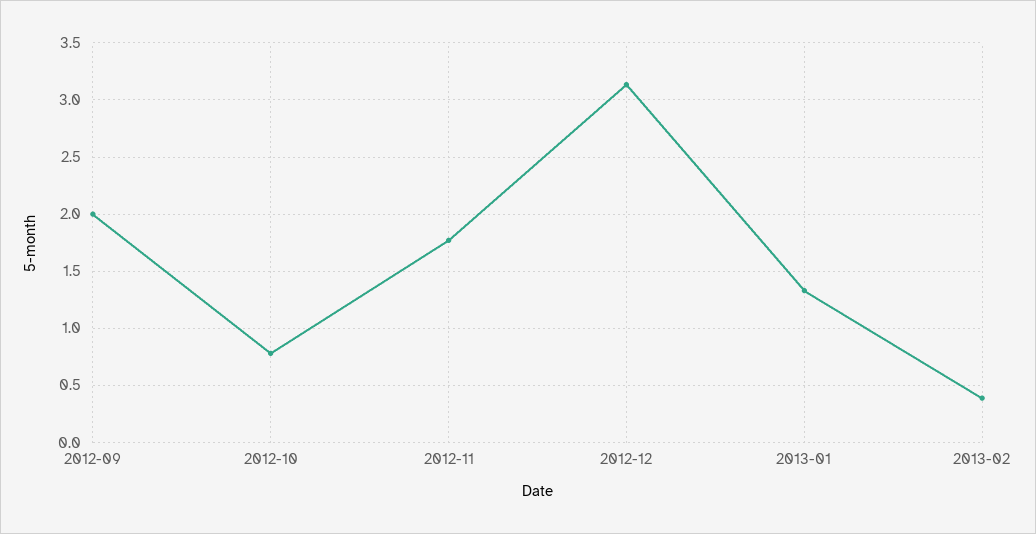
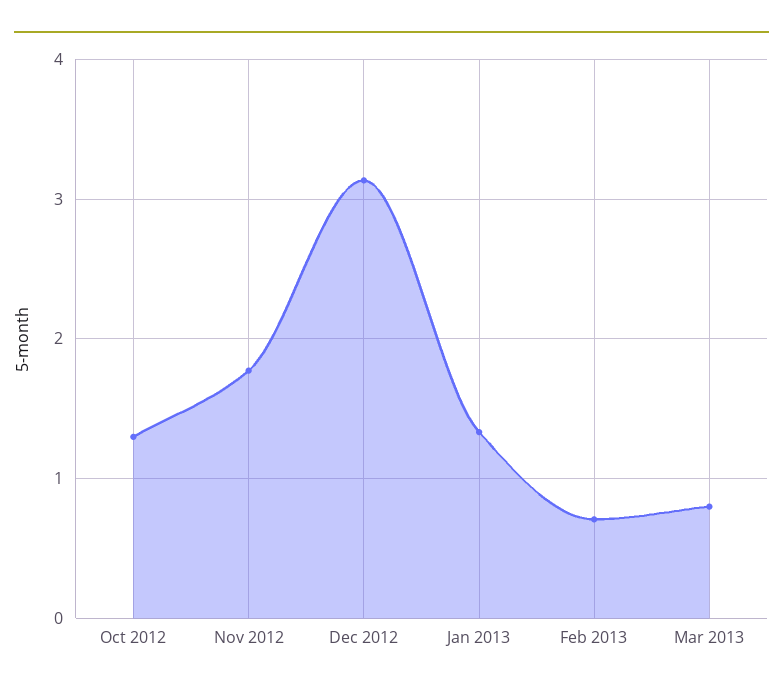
2012-09: 2 -> none
2012-10: 0.8 -> 1.3
2013-02: 0.4 -> 0.7
Mar 2013: none -> 0.8

